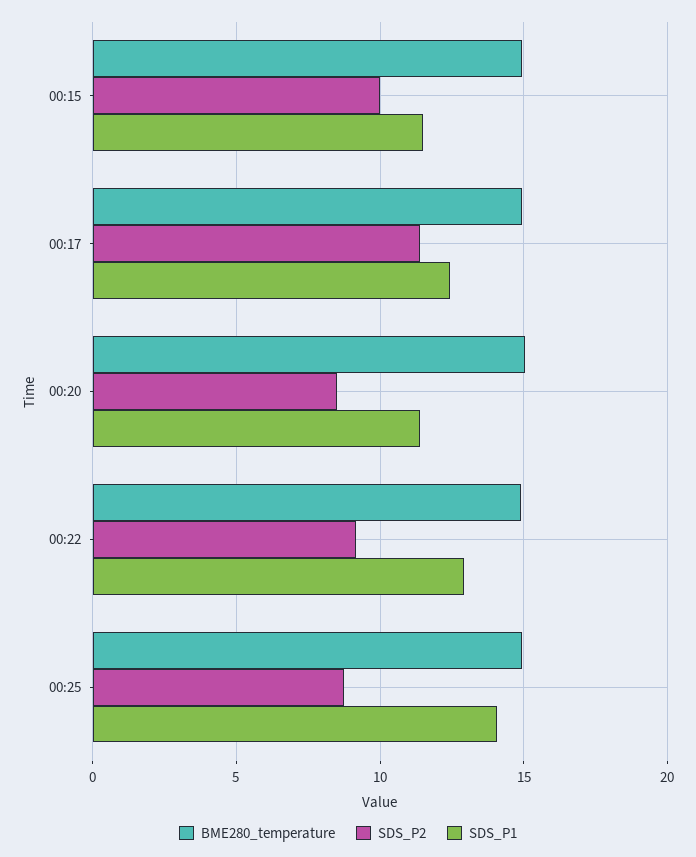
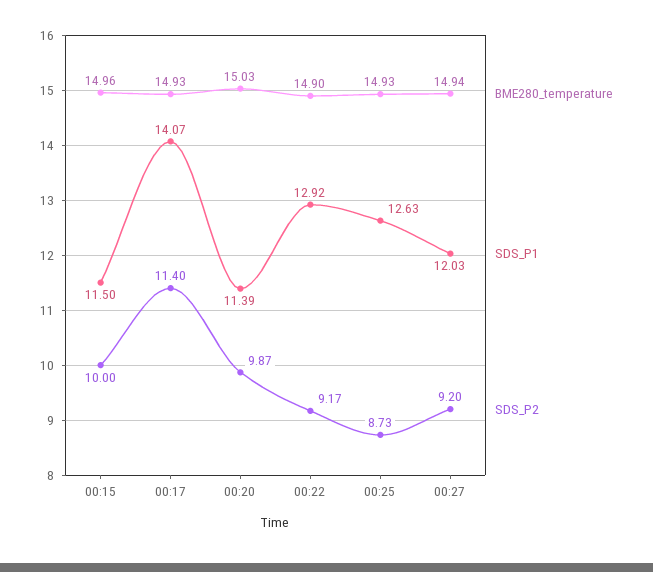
SDS_P1, 00:17: 12.5 -> 14.07
SDS_P2, 00:20: 8.5 -> 9.87
SDS_P1, 00:25: 14 -> 12.63
BME280_temperature, 00:27: none -> 14.94
SDS_P1, 00:27: none -> 12.03
SDS_P2, 00:27: none -> 9.2

